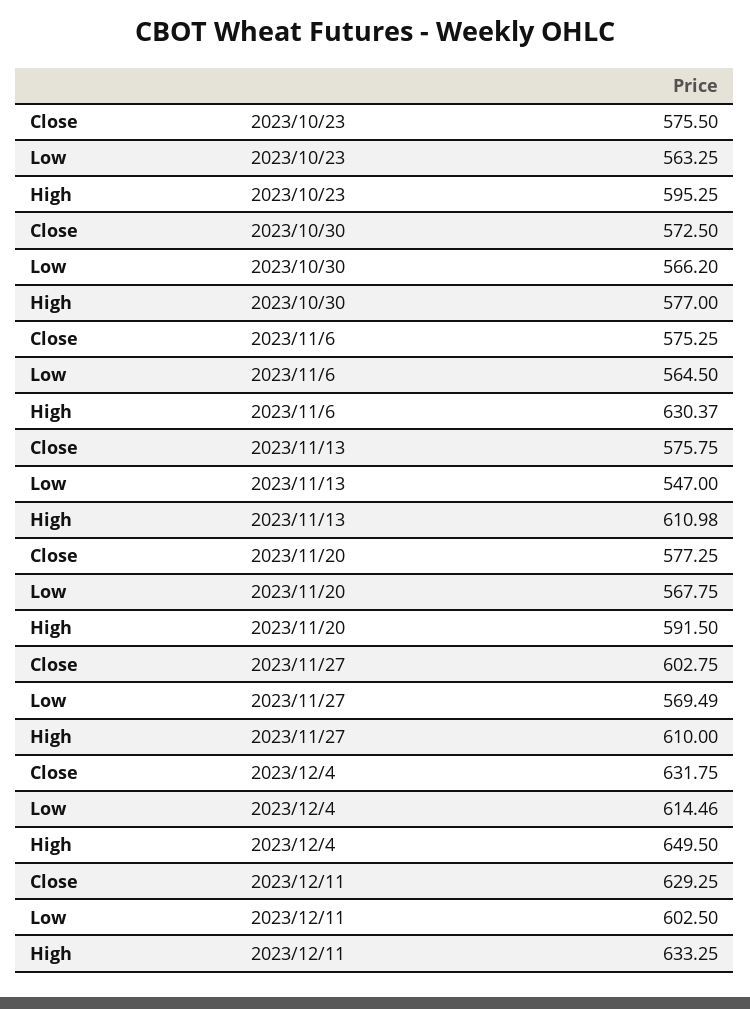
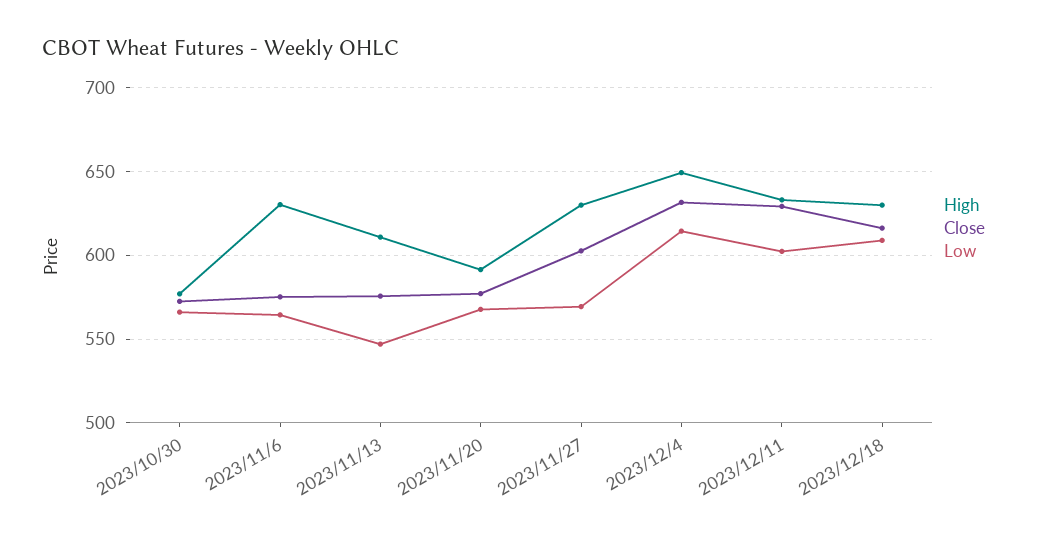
Close, 2023/10/23: 575.5 -> none
Low, 2023/10/23: 563.25 -> none
High, 2023/10/23: 595.25 -> none
High, 2023/11/27: 610 -> 630
High, 2023/12/18: none -> 630
Close, 2023/12/18: none -> 615
Low, 2023/12/18: none -> 610

